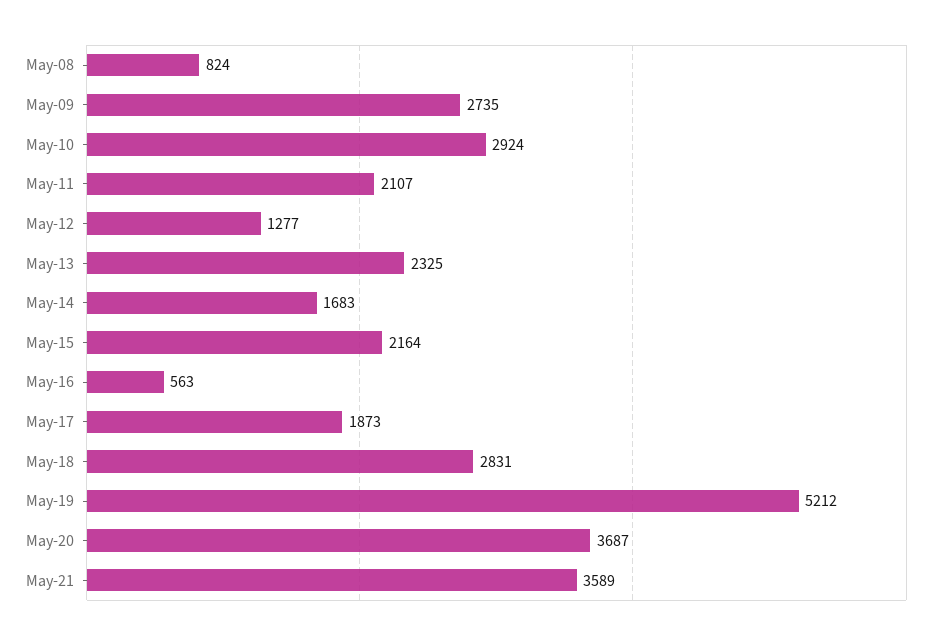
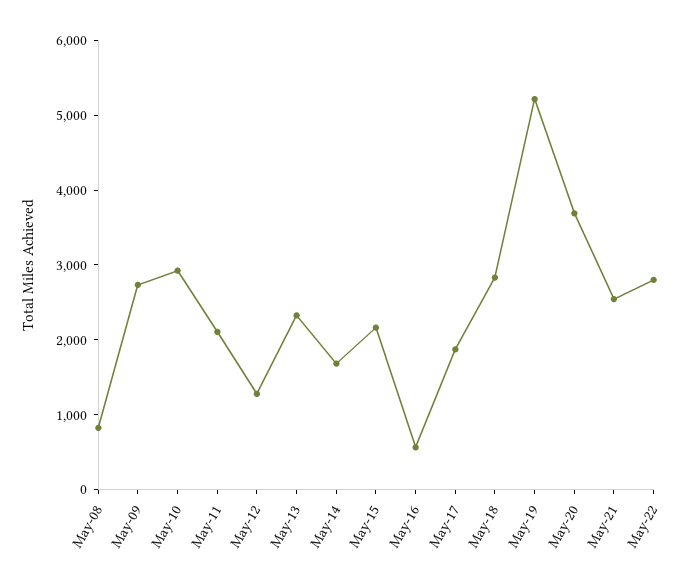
May-21: 3589 -> 2600
May-22: none -> 2800

